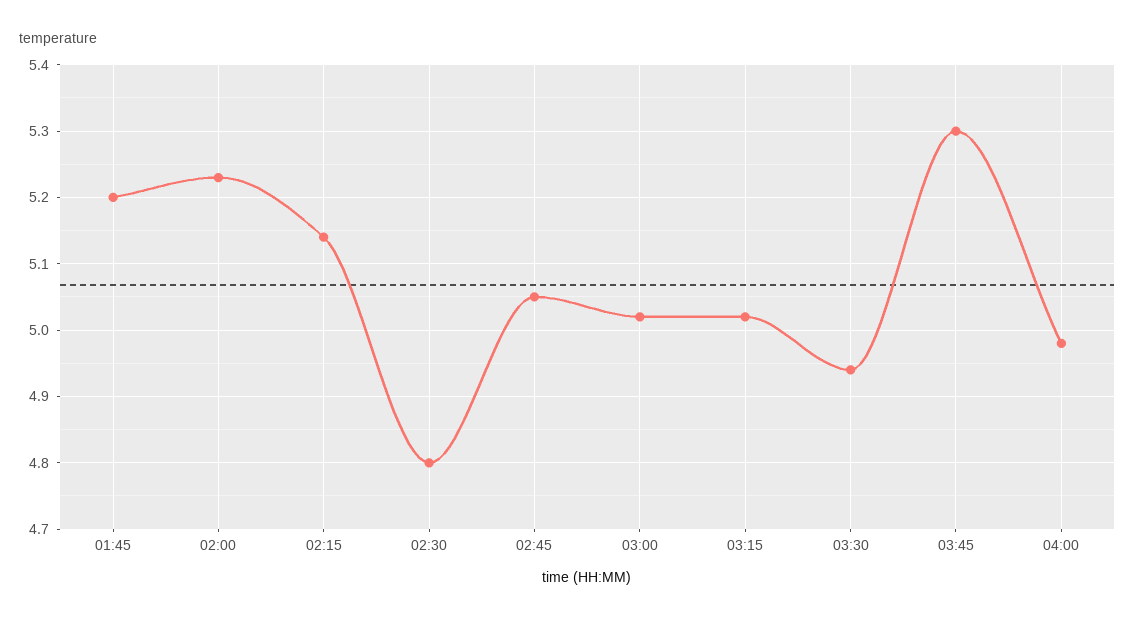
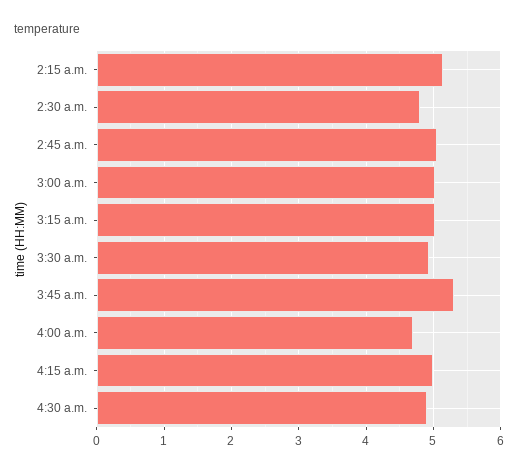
01:45: 5.2 -> none
02:00: 5.23 -> none
04:00: 4.98 -> 4.7
4:15 a.m.: none -> 5
4:30 a.m.: none -> 4.9

